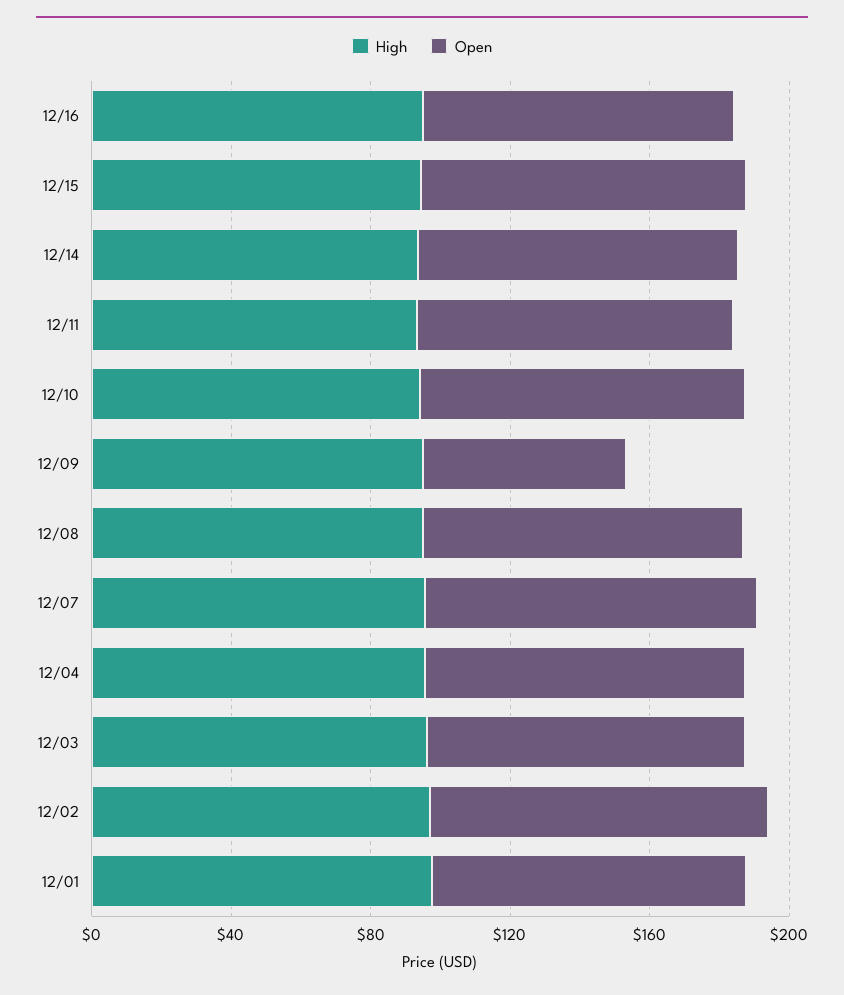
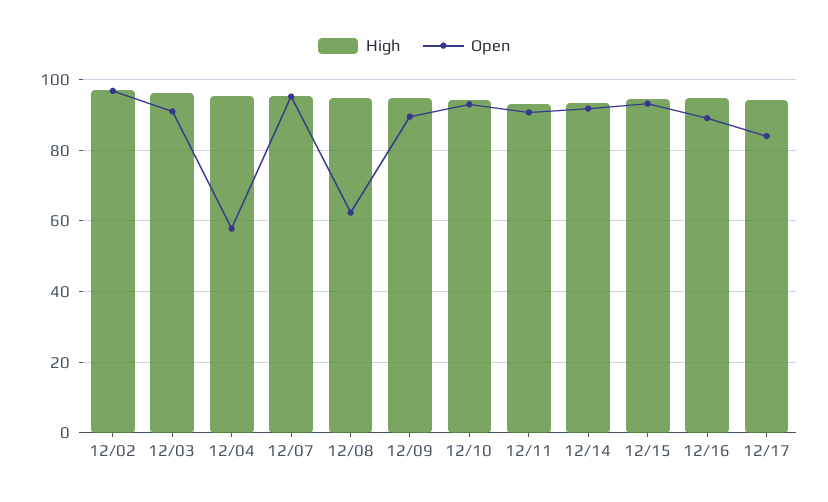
Open, 12/09: 60 -> 90
Open, 12/08: 90 -> 62
Open, 12/04: 90 -> 58
High, 12/01: 100 -> none
Open, 12/01: 90 -> none
High, 12/17: none -> 94
Open, 12/17: none -> 84

